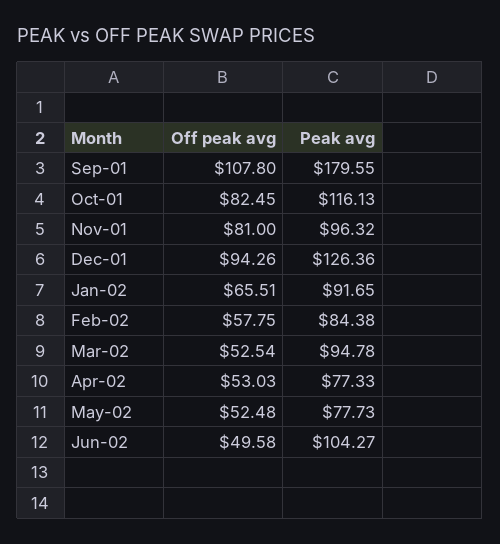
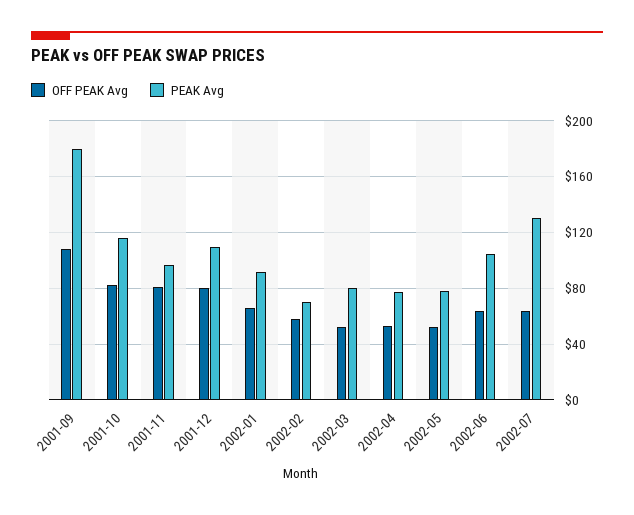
Off peak avg, Dec-01: 94.26 -> 80
Peak avg, Dec-01: 126.36 -> 110
Peak avg, Feb-02: 84.38 -> 70
Peak avg, Mar-02: 94.78 -> 80
Off peak avg, Jun-02: 49.58 -> 65
Off peak avg, 2002-07: none -> 65
Peak avg, 2002-07: none -> 130

